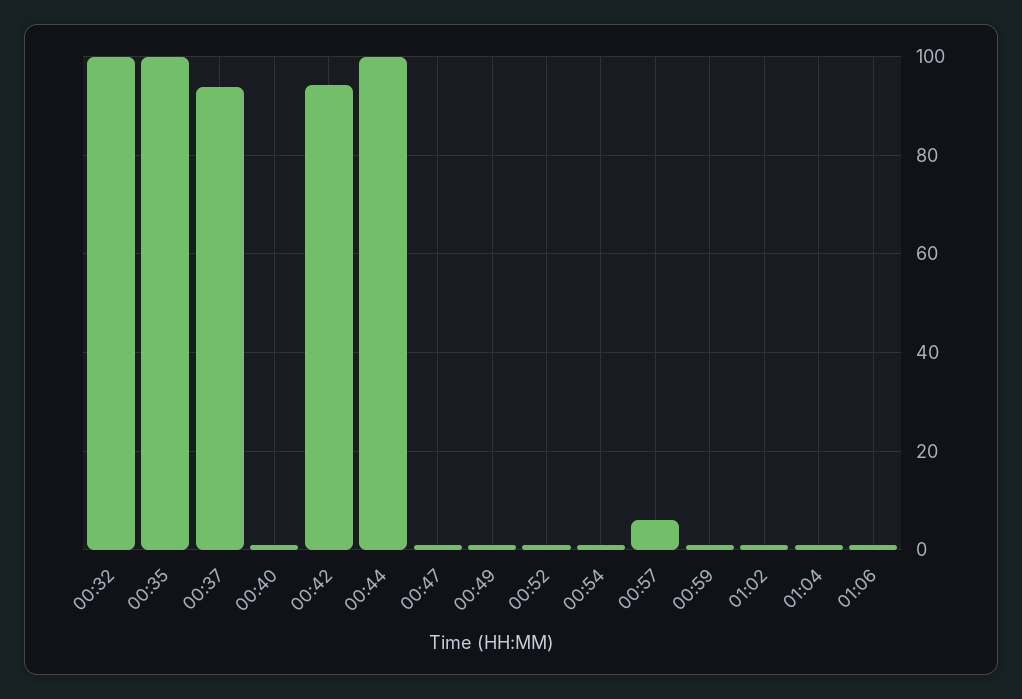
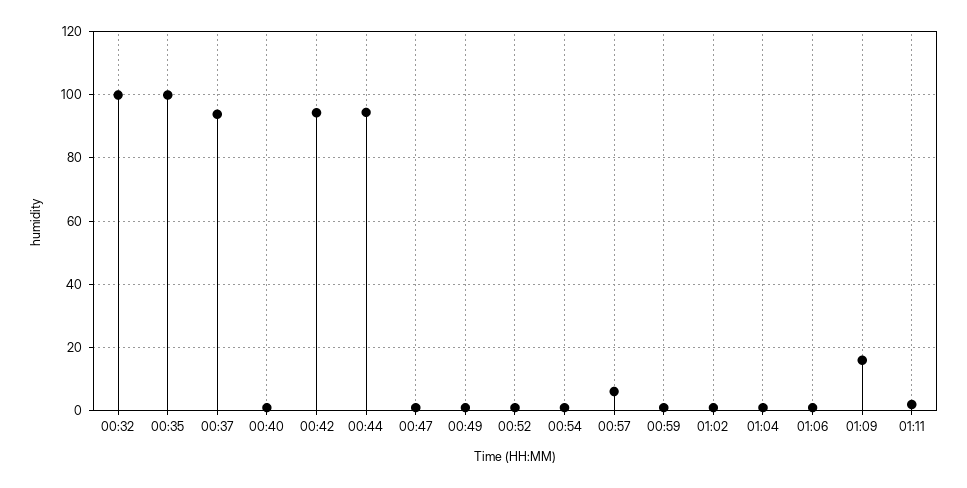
00:44: 100 -> 94
01:09: none -> 16
01:11: none -> 2

